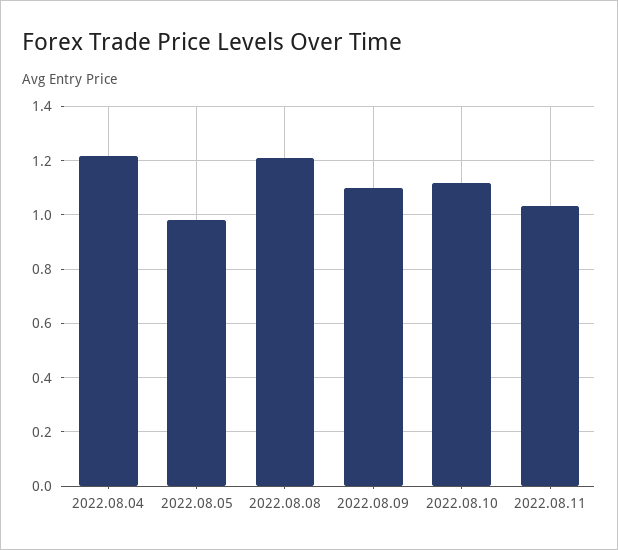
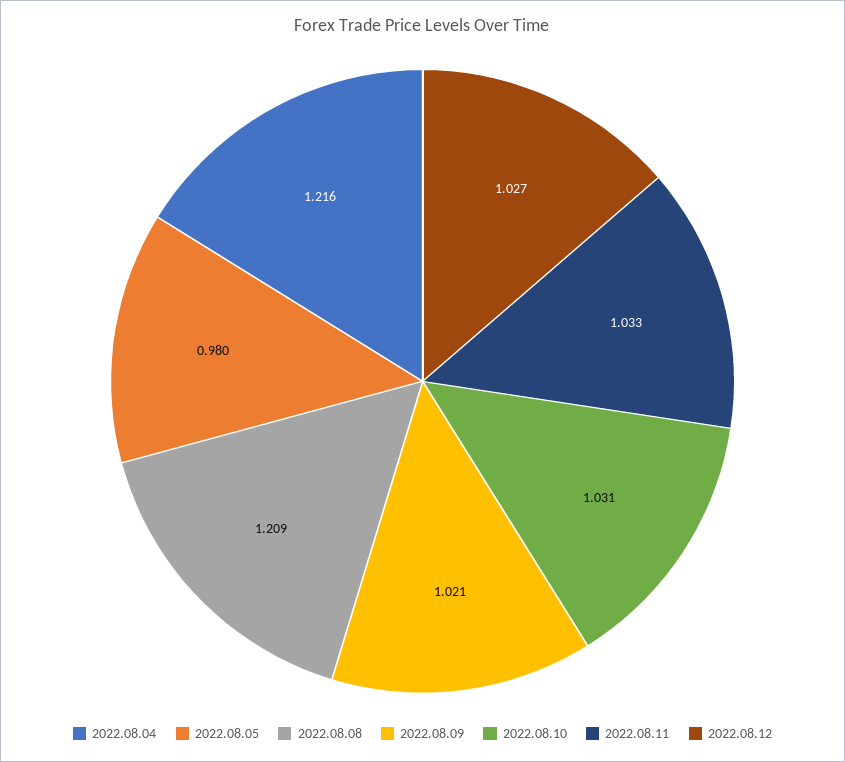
2022.08.09: 1.1 -> 1.021
2022.08.10: 1.125 -> 1.031
2022.08.12: none -> 1.027

